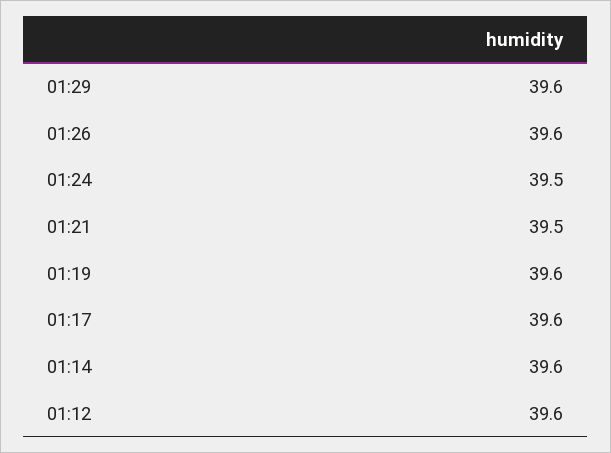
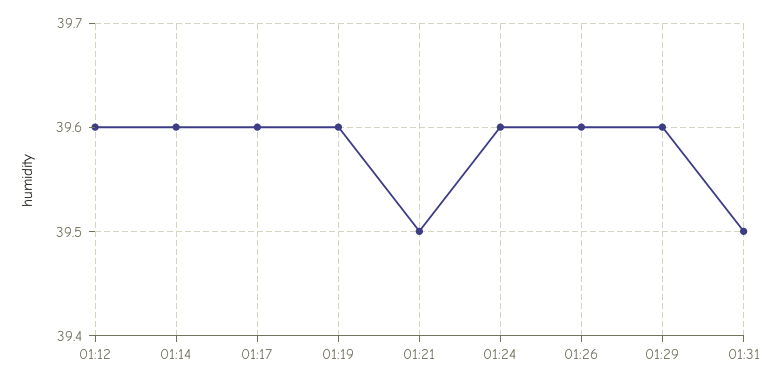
01:24: 39.5 -> 39.6
01:31: none -> 39.5

